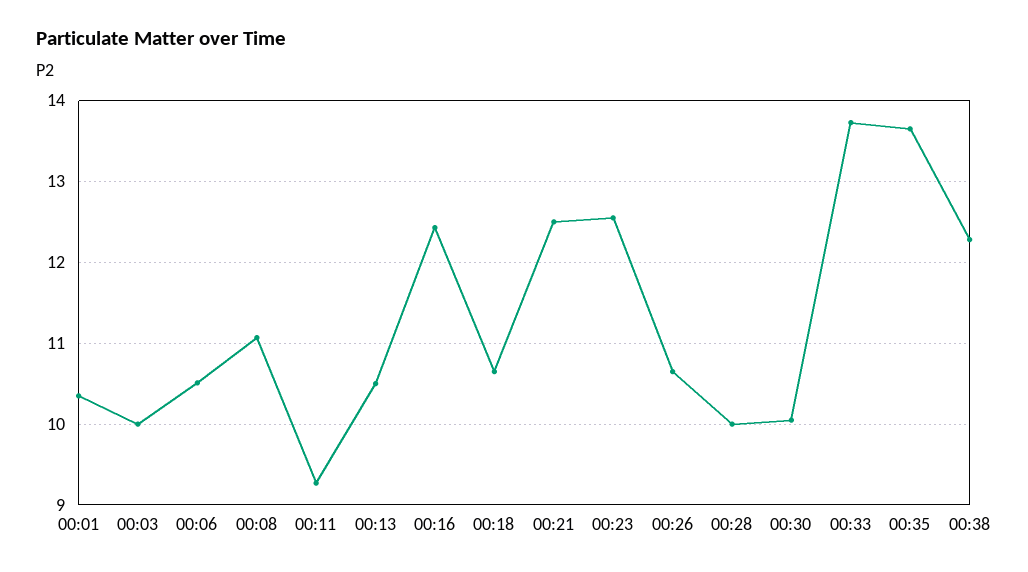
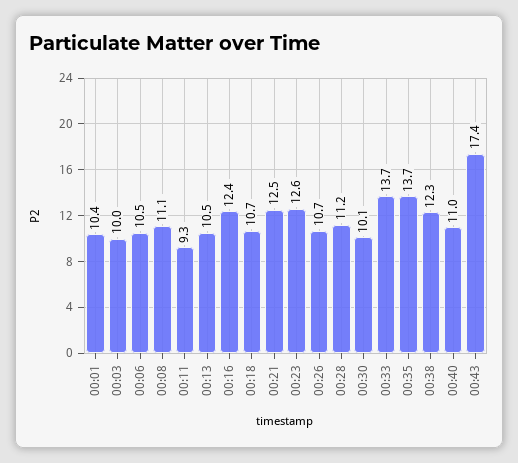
00:28: 10 -> 11.2
00:40: none -> 11
00:43: none -> 17.4

